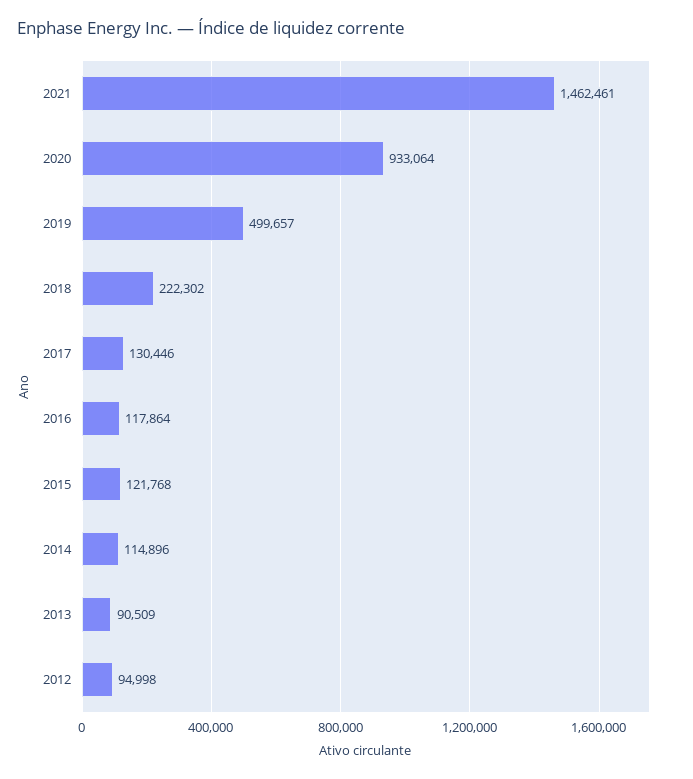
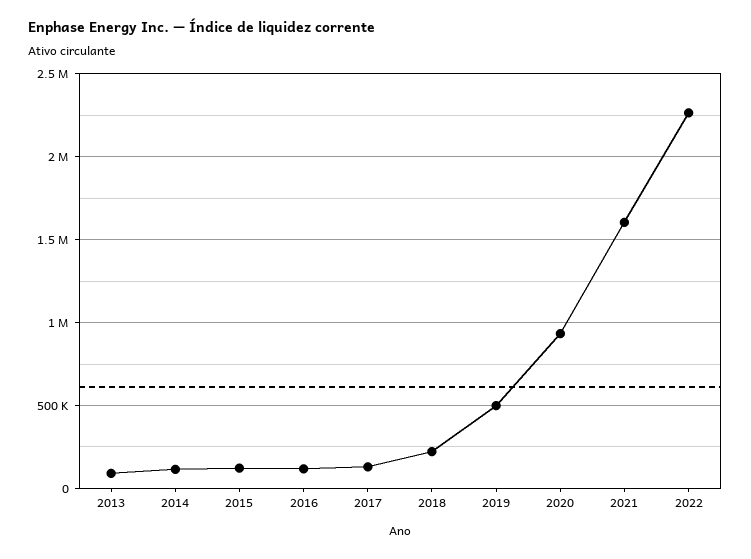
2021: 1462461 -> 1600000
2012: 94998 -> none
2022: none -> 2250000

